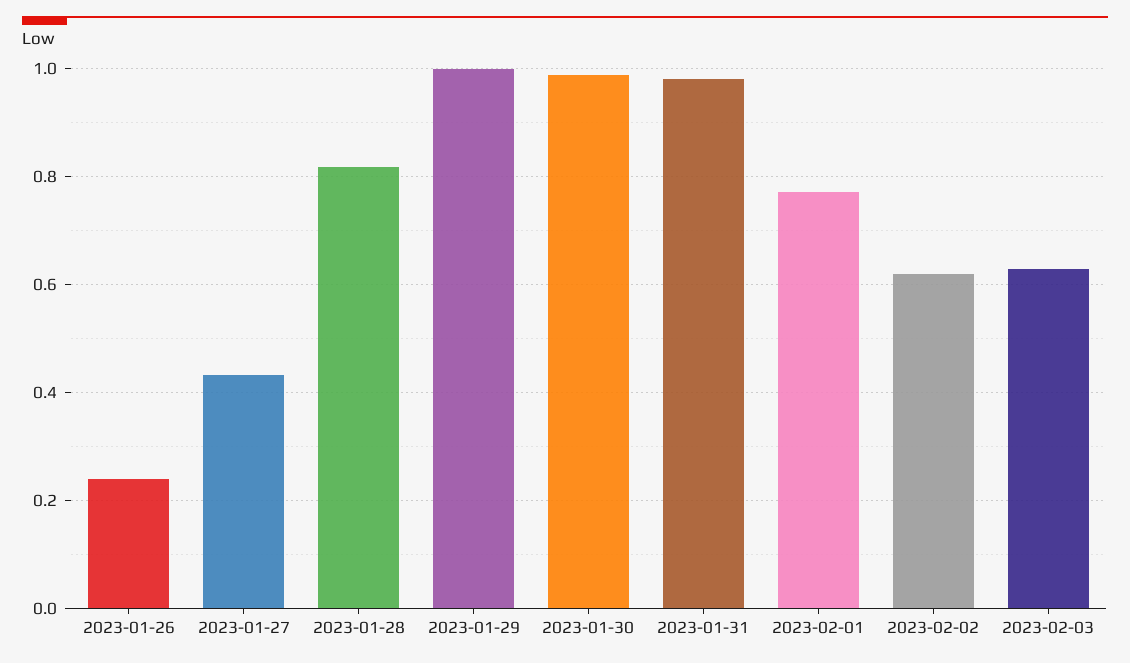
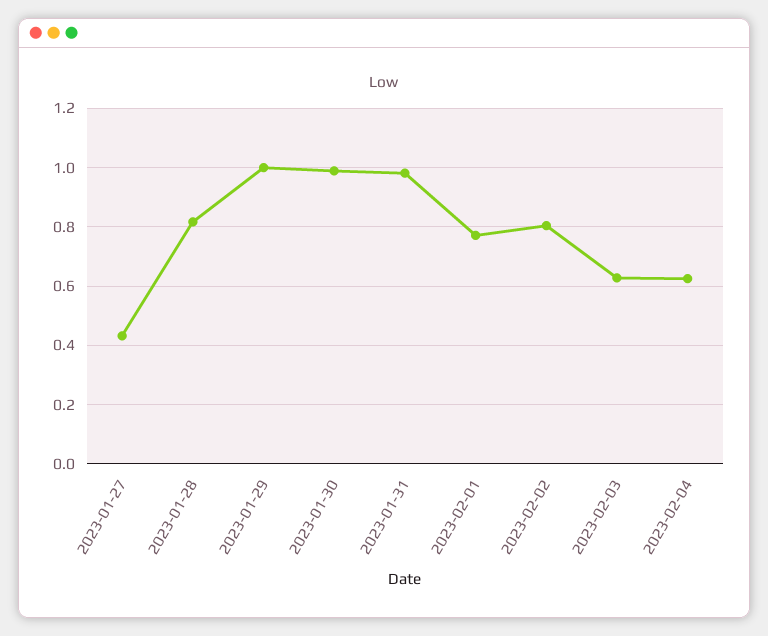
2023-01-26: 0.24 -> none
2023-02-02: 0.62 -> 0.8
2023-02-04: none -> 0.625

